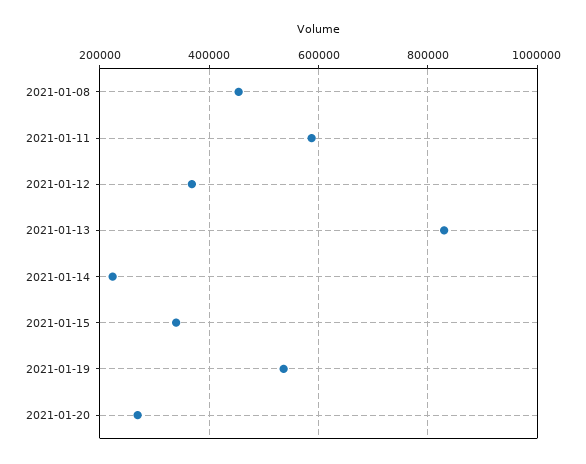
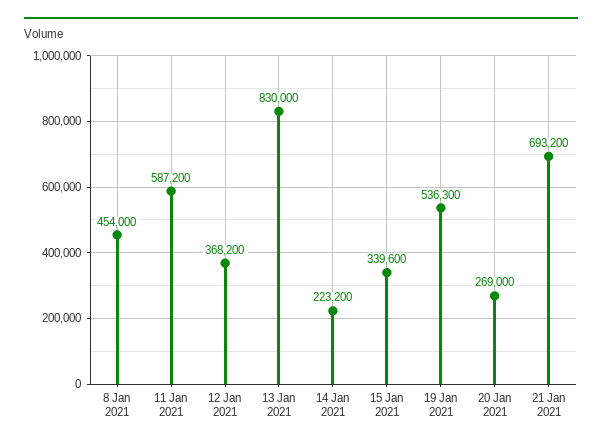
21 Jan 2021: none -> 693200

